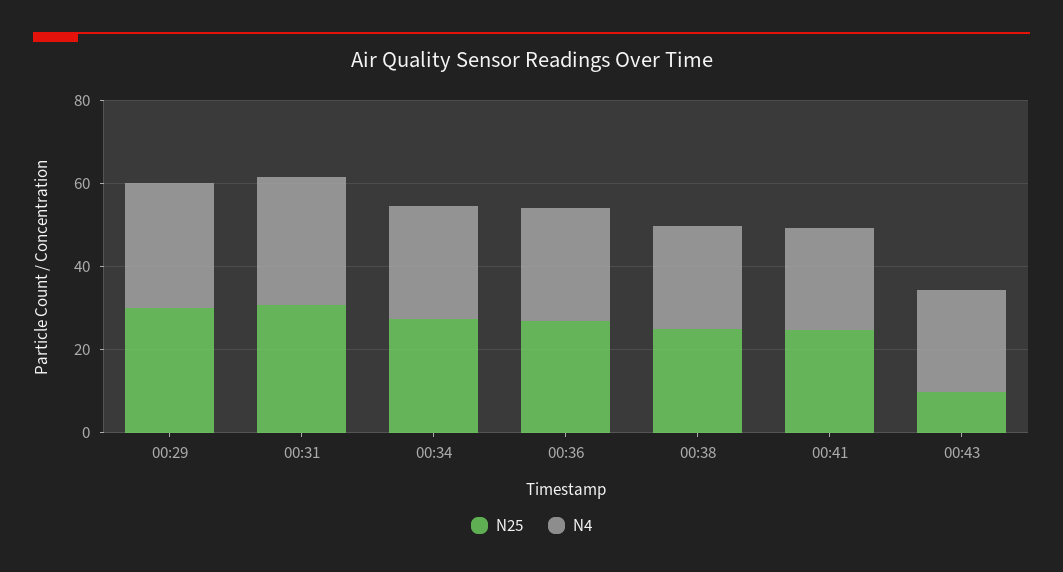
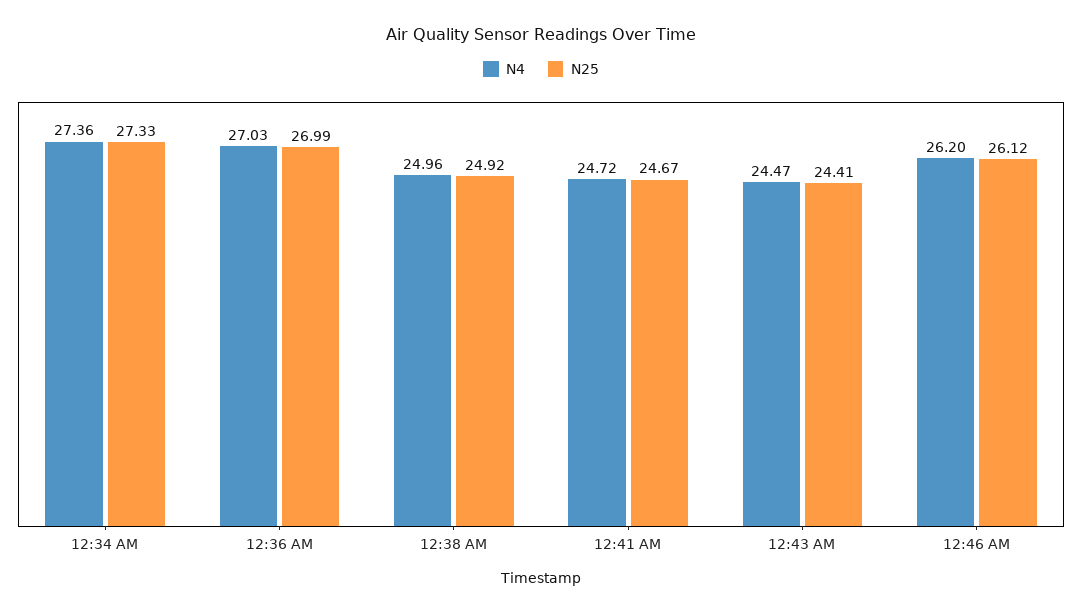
N25, 00:29: 30 -> none
N4, 00:29: 30 -> none
N25, 00:31: 30 -> none
N4, 00:31: 30 -> none
N25, 00:43: 10 -> 24.41
N4, 12:46 AM: none -> 26.2
N25, 12:46 AM: none -> 26.12

